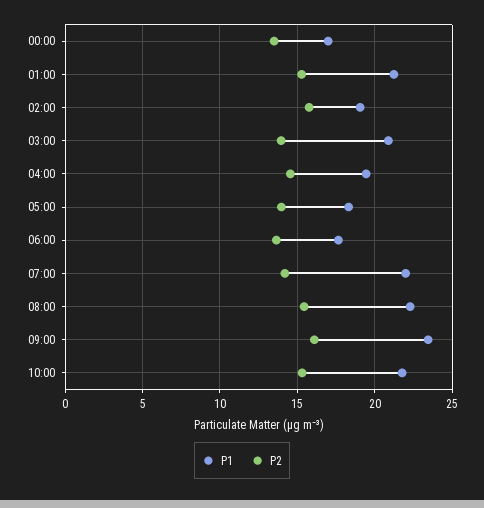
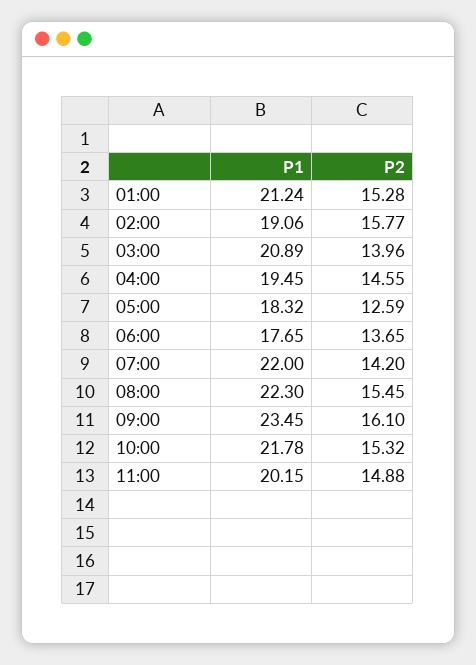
P1, 00:00: 17 -> none
P2, 00:00: 13.5 -> none
P2, 05:00: 14 -> 12.59
P1, 11:00: none -> 20.15
P2, 11:00: none -> 14.88

